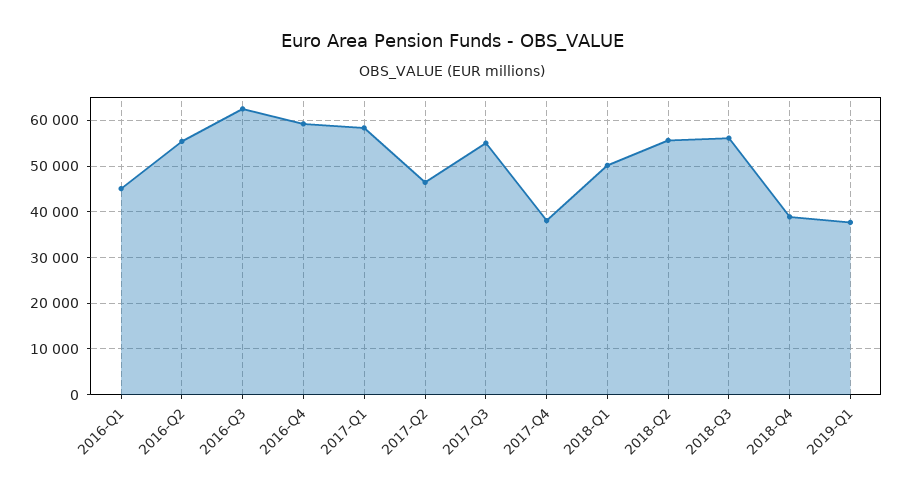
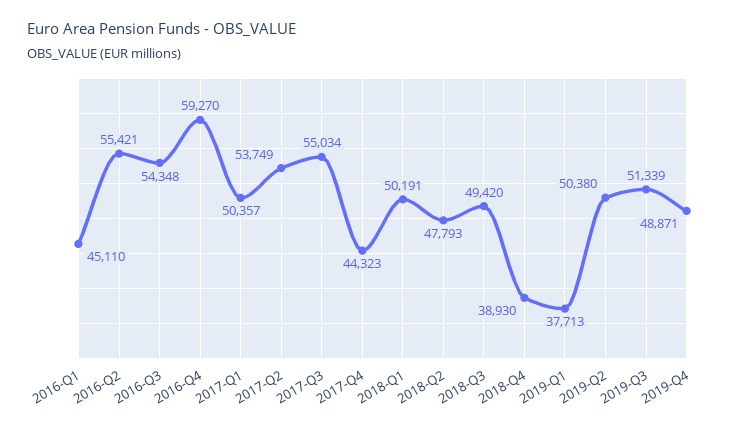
2016-Q3: 62000 -> 54348
2017-Q1: 58000 -> 50357
2017-Q2: 46000 -> 53749
2017-Q4: 38000 -> 44323
2018-Q2: 56000 -> 47793
2018-Q3: 56000 -> 49420
2019-Q2: none -> 50380
2019-Q3: none -> 51339
2019-Q4: none -> 48871

